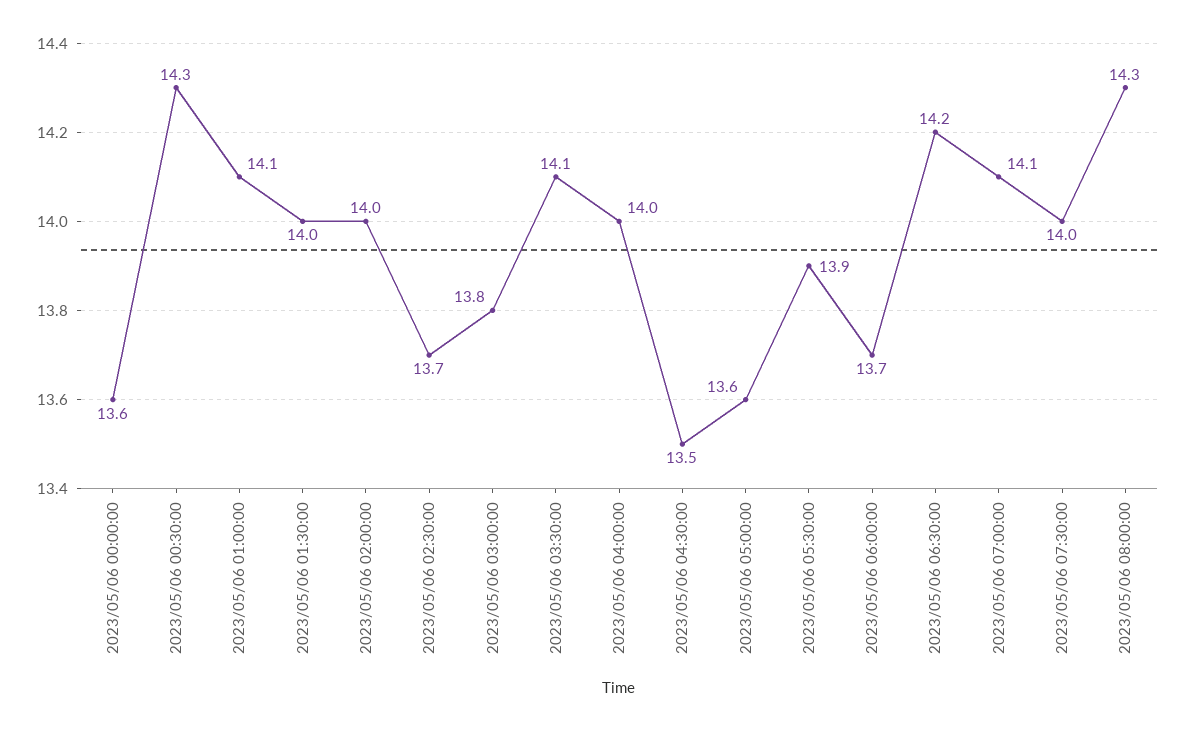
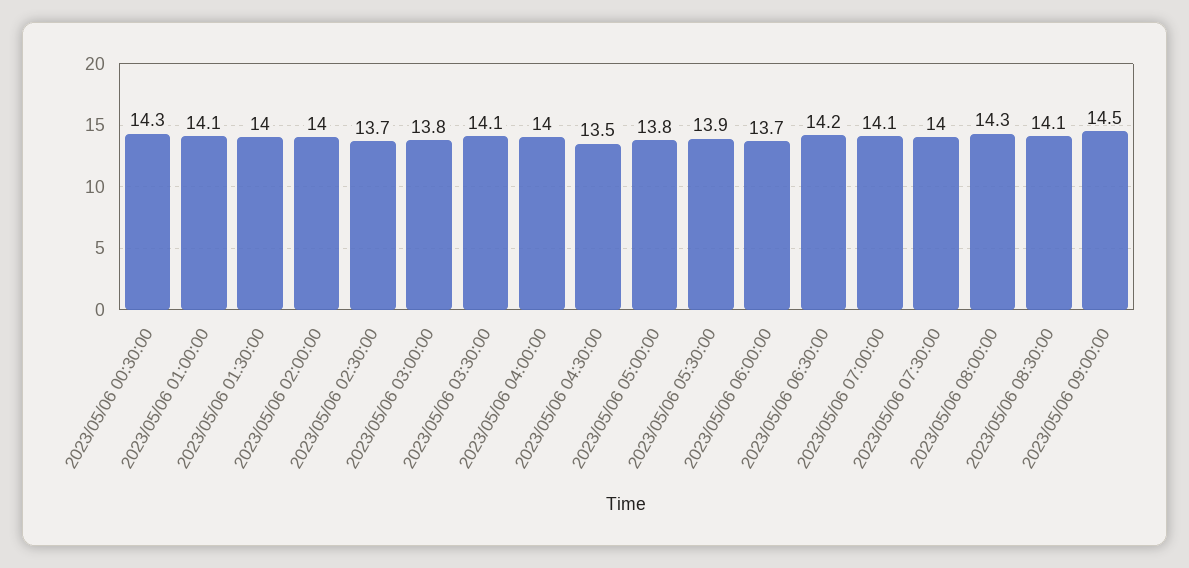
2023/05/06 00:00:00: 13.6 -> none
2023/05/06 05:00:00: 13.6 -> 13.8
2023/05/06 08:30:00: none -> 14.1
2023/05/06 09:00:00: none -> 14.5

